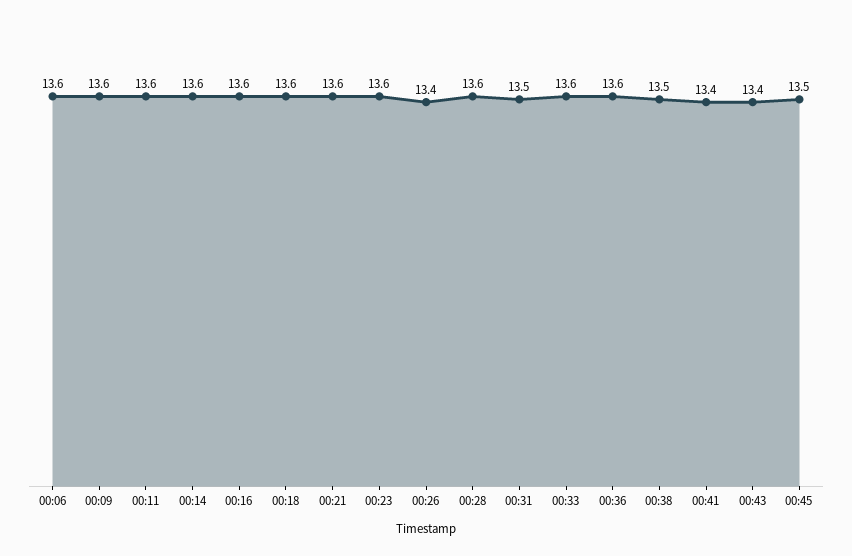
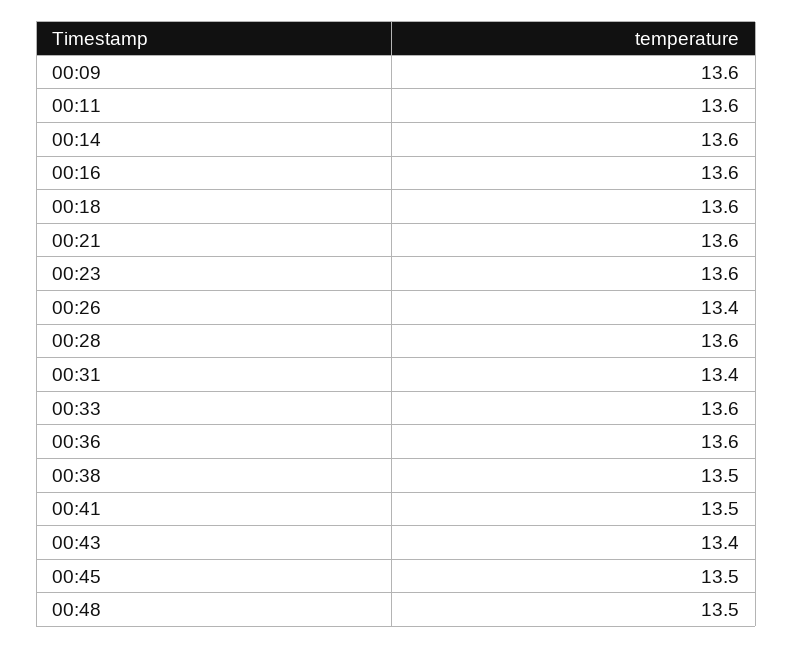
00:06: 13.6 -> none
00:31: 13.5 -> 13.4
00:41: 13.4 -> 13.5
00:48: none -> 13.5

